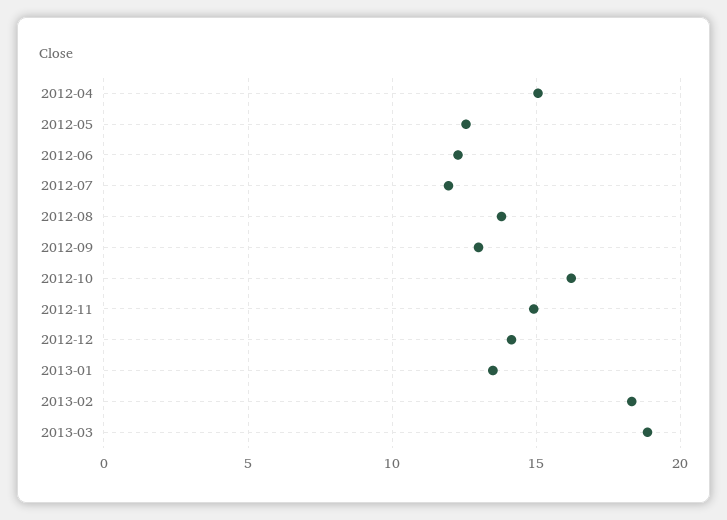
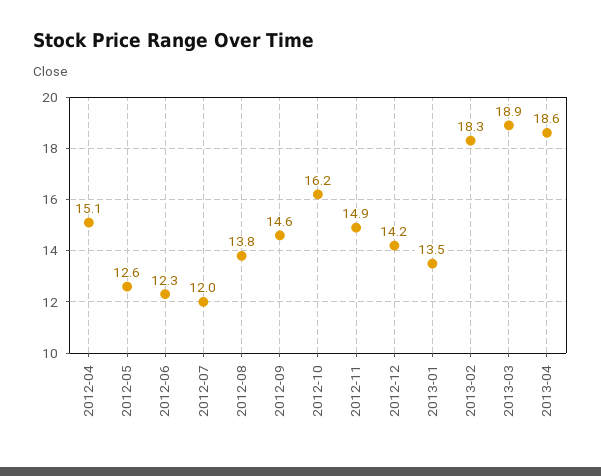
2012-09: 13 -> 14.6
2013-04: none -> 18.6

